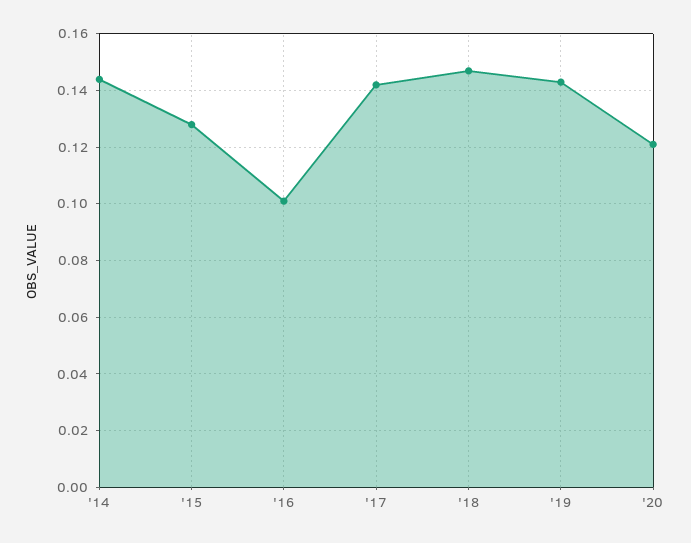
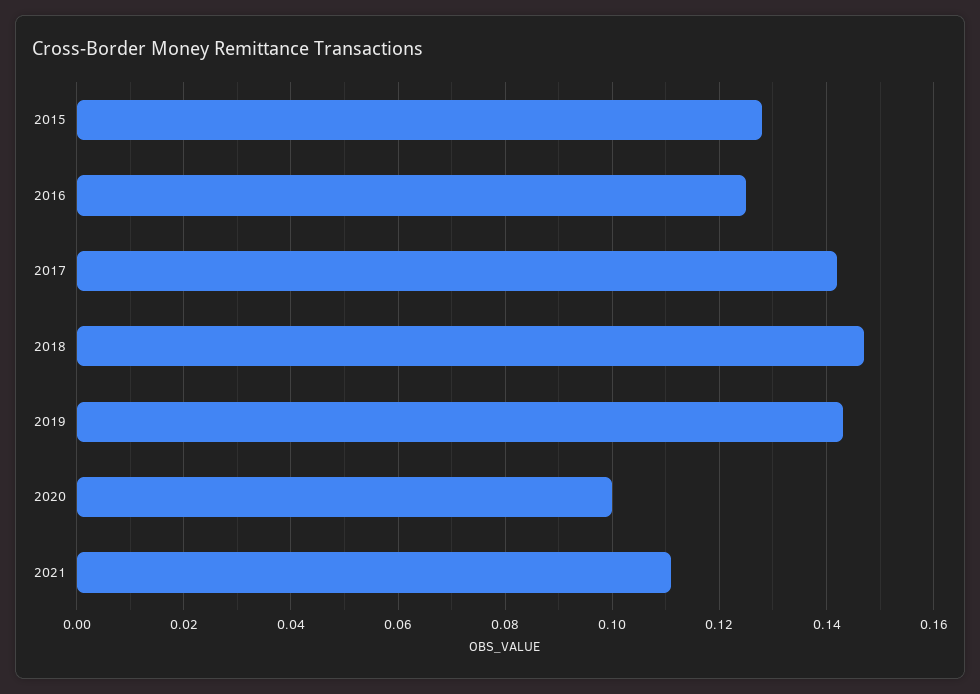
'14: 0.145 -> none
'16: 0.1 -> 0.125
'20: 0.12 -> 0.1
2021: none -> 0.11

